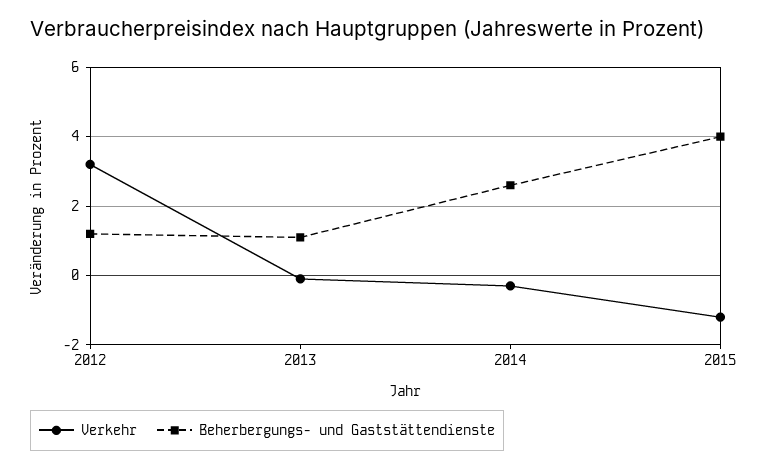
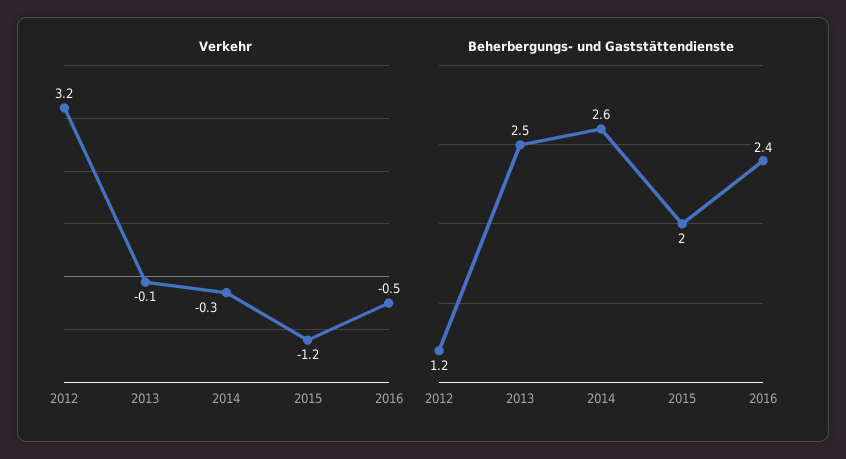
Beherbergungs- und Gaststättendienste, 2013: 1 -> 2.5
Beherbergungs- und Gaststättendienste, 2015: 4 -> 2
Verkehr, 2016: none -> -0.5
Beherbergungs- und Gaststättendienste, 2016: none -> 2.4

